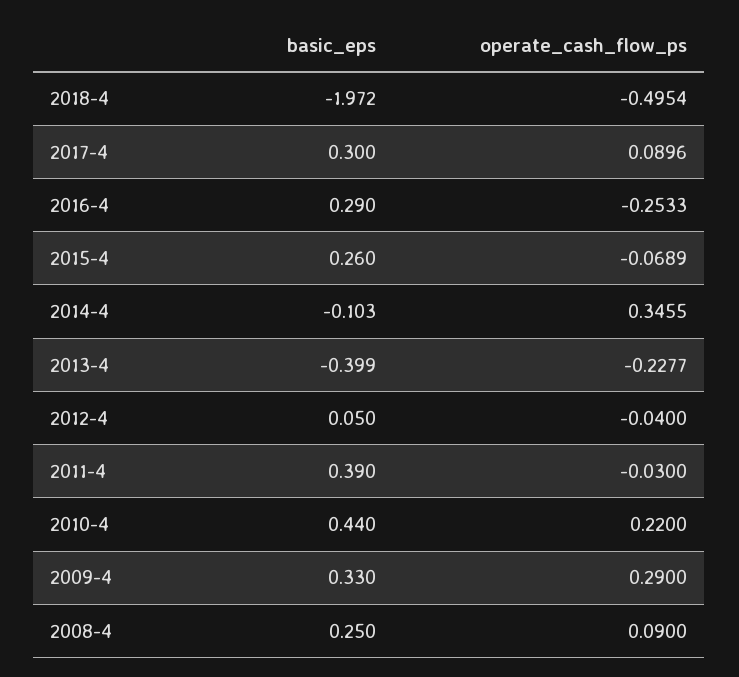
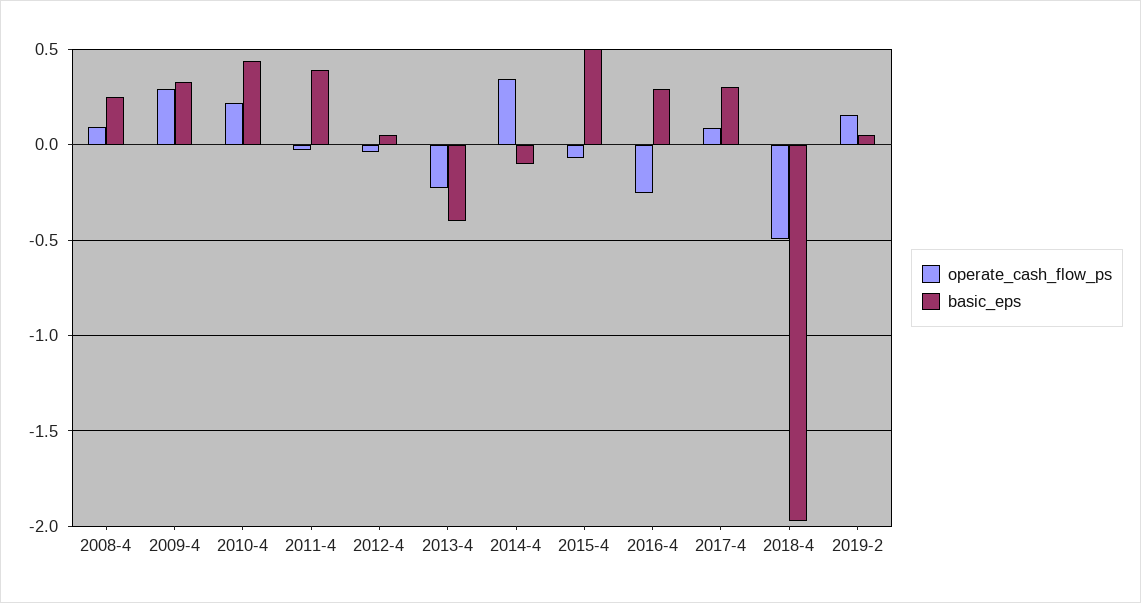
basic_eps, 2015-4: 0.26 -> 0.5
operate_cash_flow_ps, 2019-2: none -> 0.15
basic_eps, 2019-2: none -> 0.05

